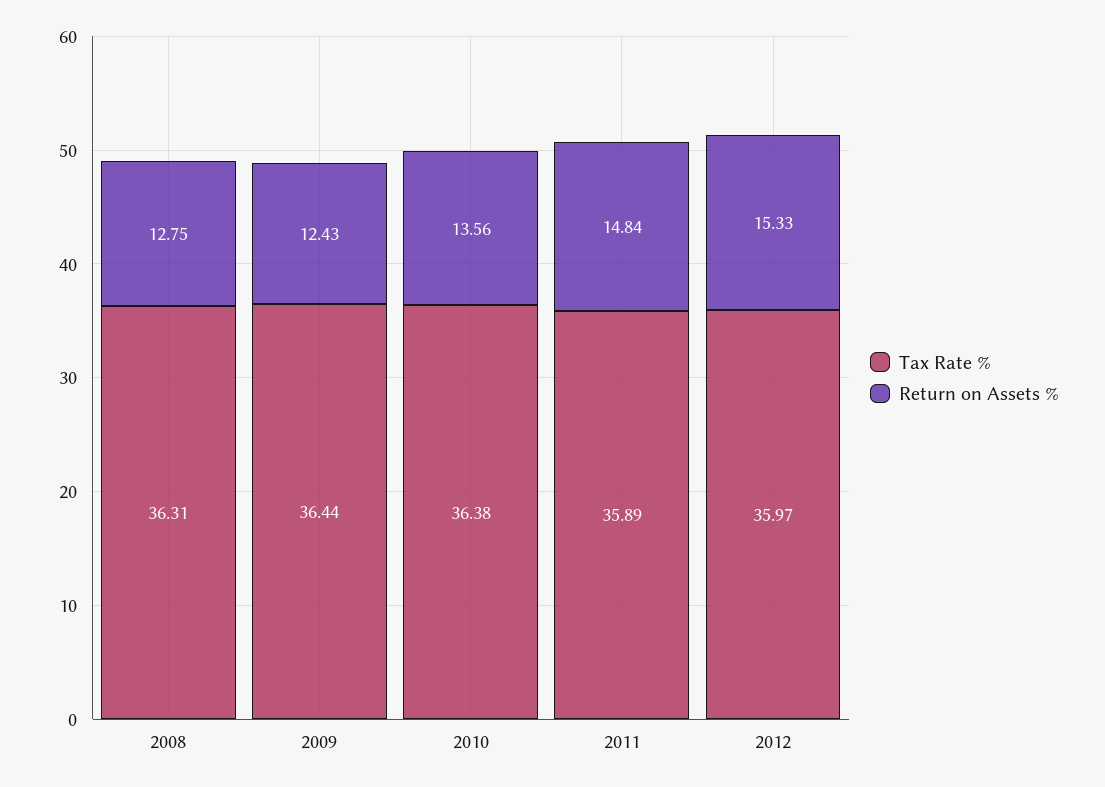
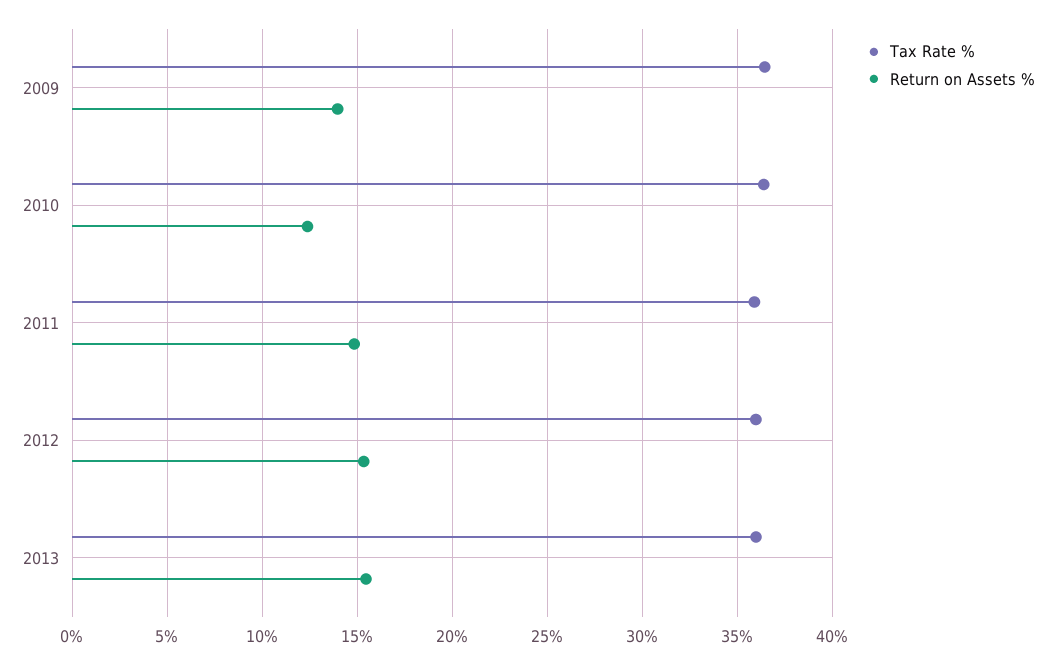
Tax Rate %, 2008: 36.31 -> none
Return on Assets %, 2008: 12.75 -> none
Return on Assets %, 2009: 12.43 -> 14
Return on Assets %, 2010: 13.56 -> 12.5
Tax Rate %, 2013: none -> 36
Return on Assets %, 2013: none -> 15.5

